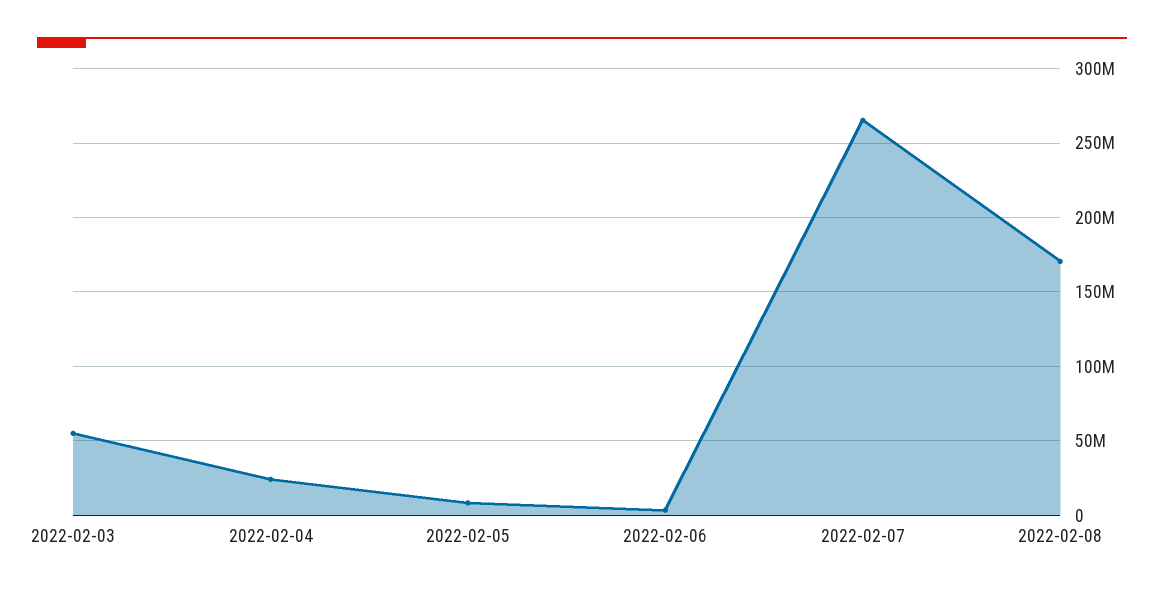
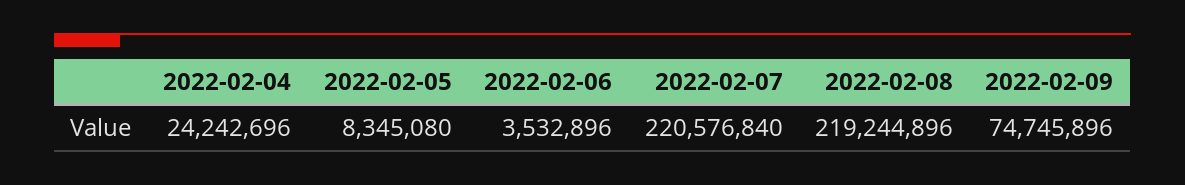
2022-02-03: 55000000 -> none
2022-02-07: 265000000 -> 220576840
2022-02-08: 170000000 -> 219244896
2022-02-09: none -> 74745896

